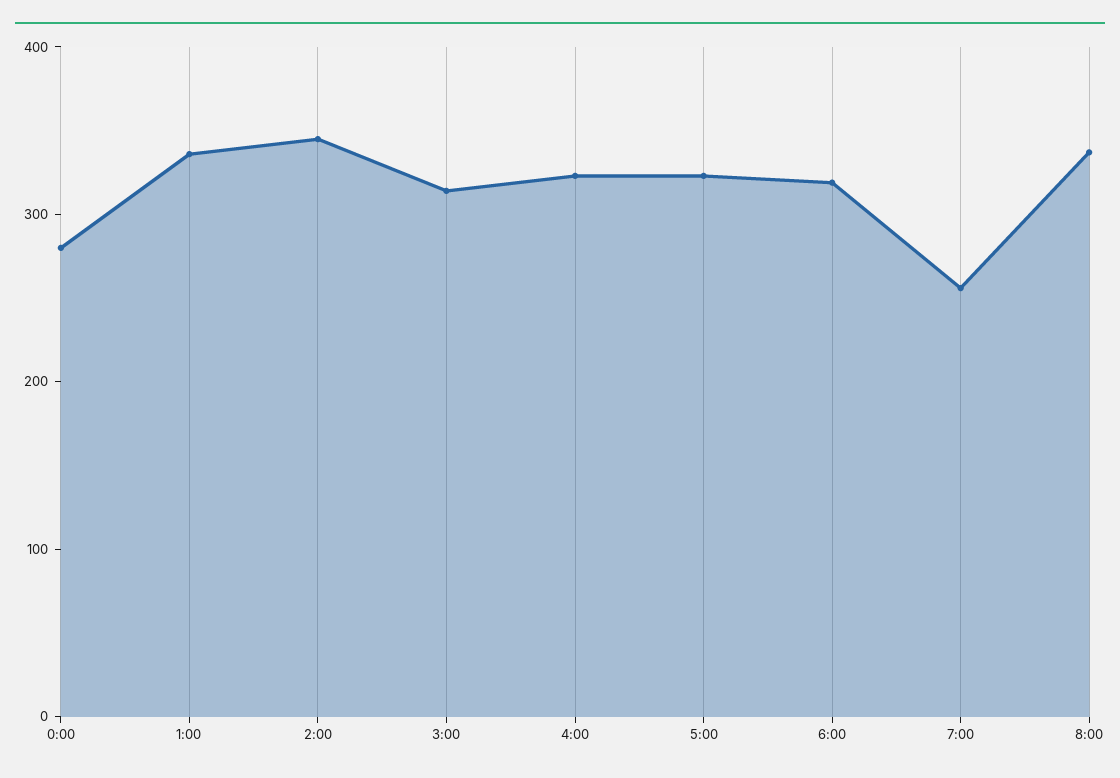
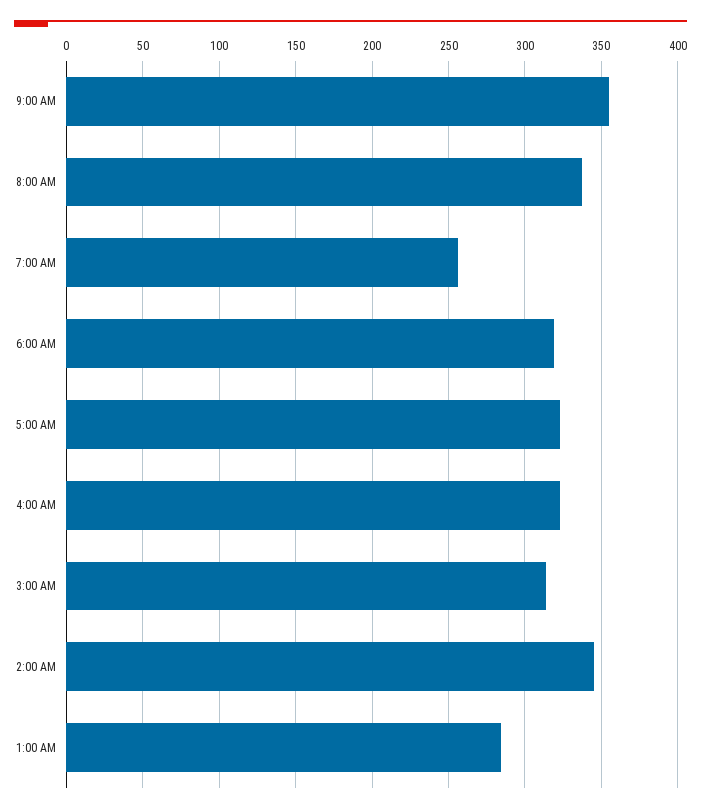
0:00: 280 -> none
1:00: 340 -> 285
9:00 AM: none -> 355

